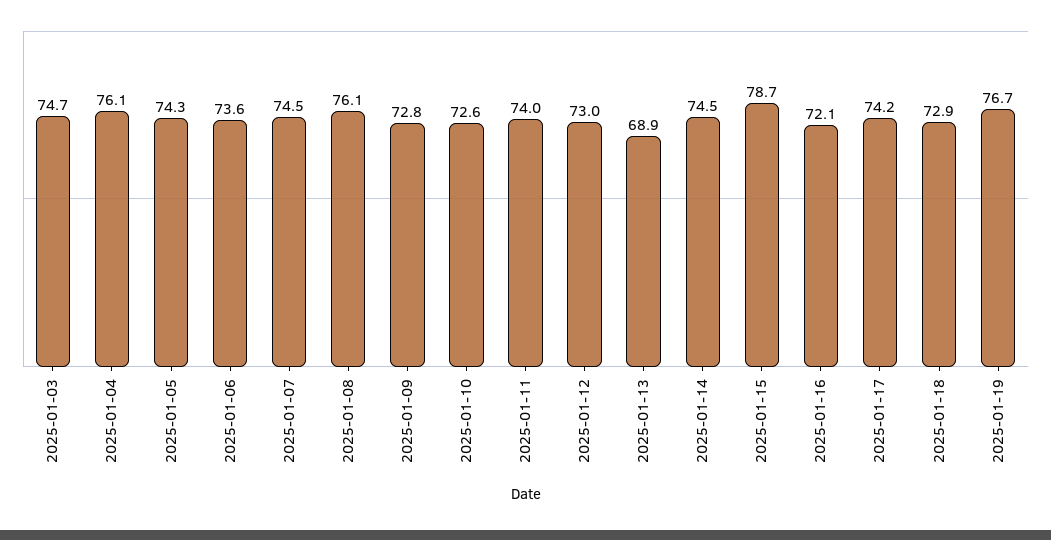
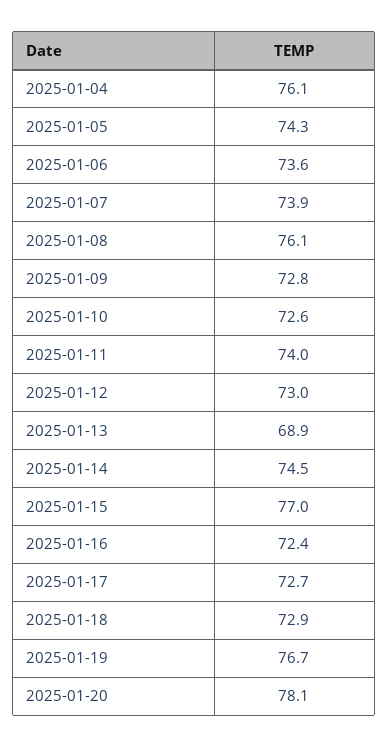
2025-01-03: 74.7 -> none
2025-01-07: 74.5 -> 73.9
2025-01-15: 78.7 -> 77
2025-01-16: 72.1 -> 72.4
2025-01-17: 74.2 -> 72.7
2025-01-20: none -> 78.1

